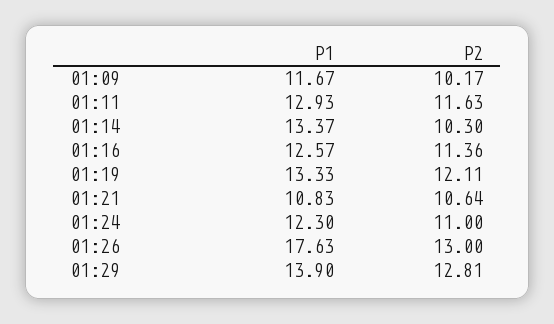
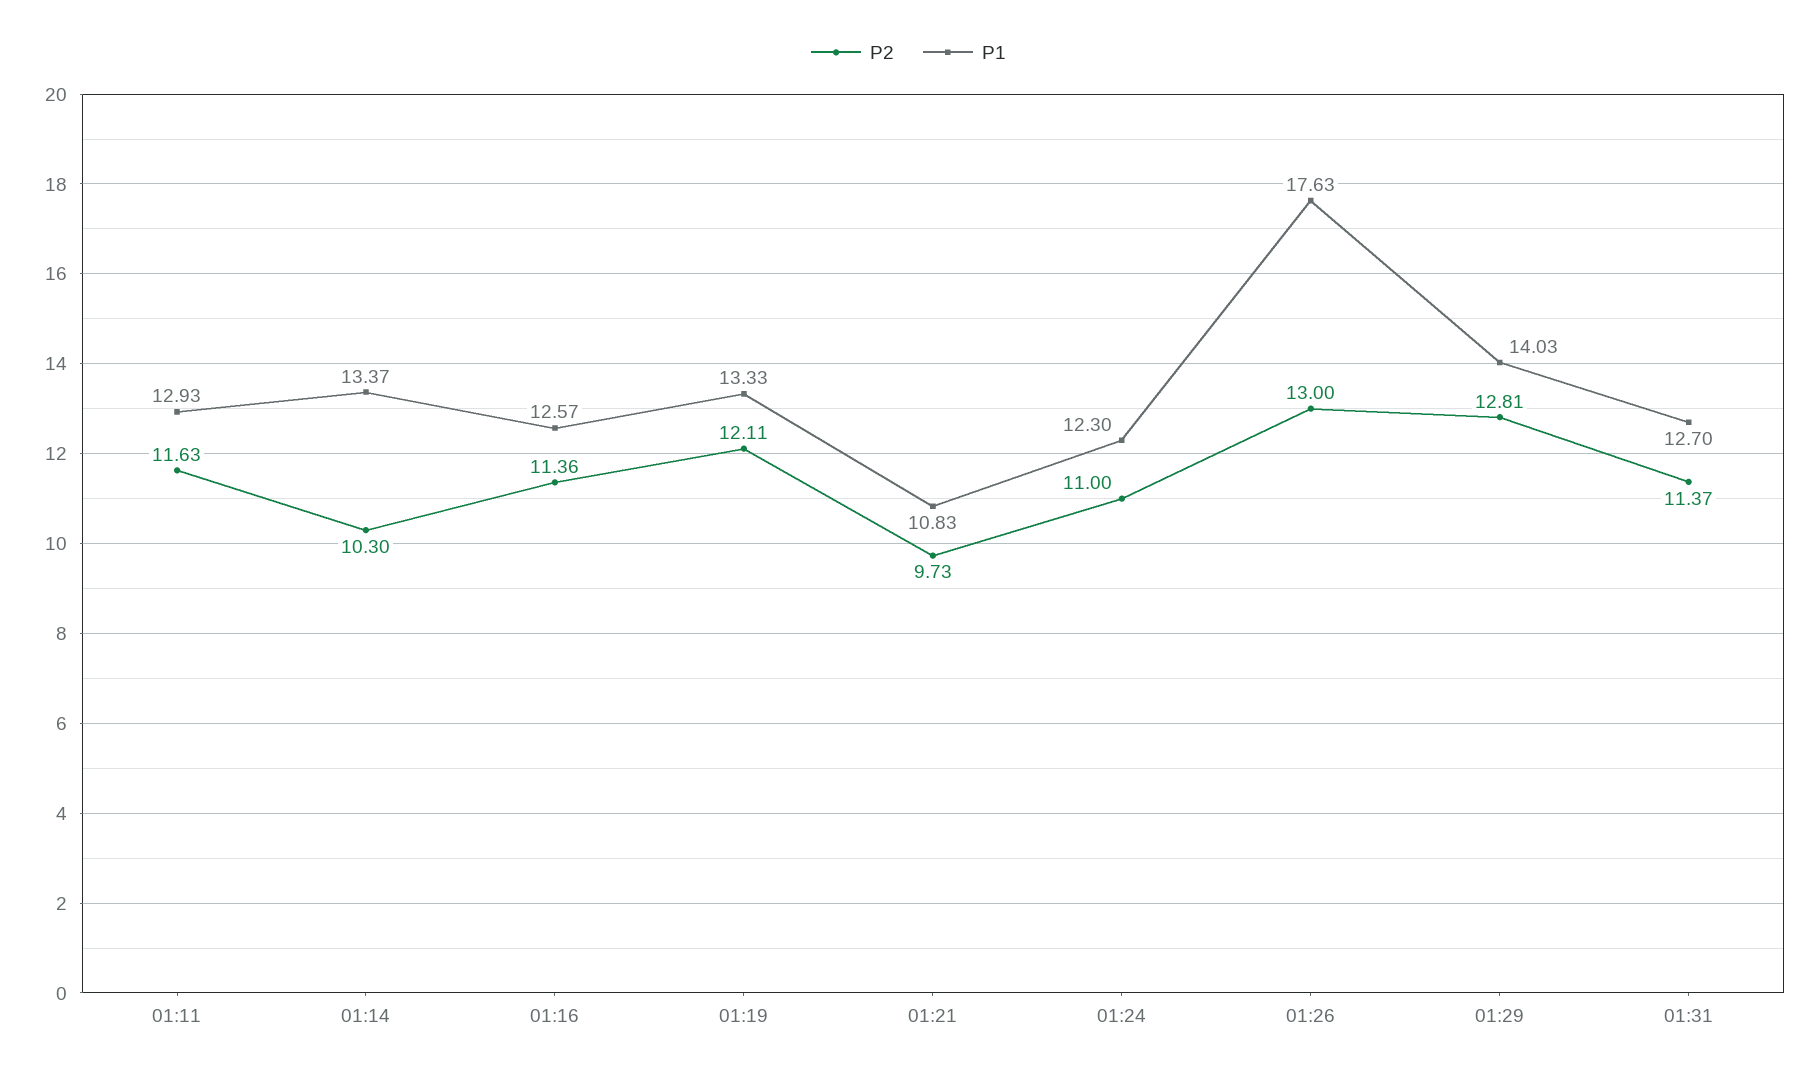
P1, 01:09: 11.67 -> none
P2, 01:09: 10.17 -> none
P2, 01:21: 10.64 -> 9.73
P1, 01:29: 13.9 -> 14.03
P2, 01:31: none -> 11.37
P1, 01:31: none -> 12.7

